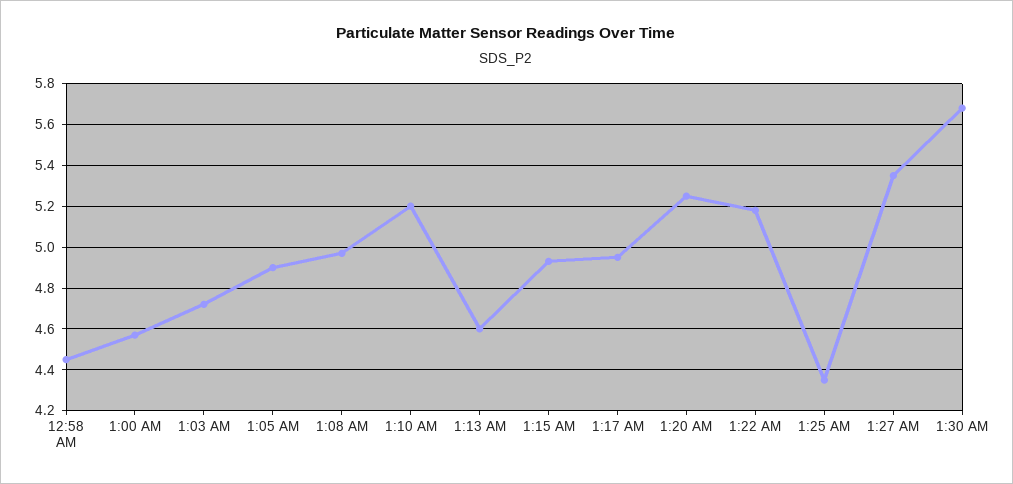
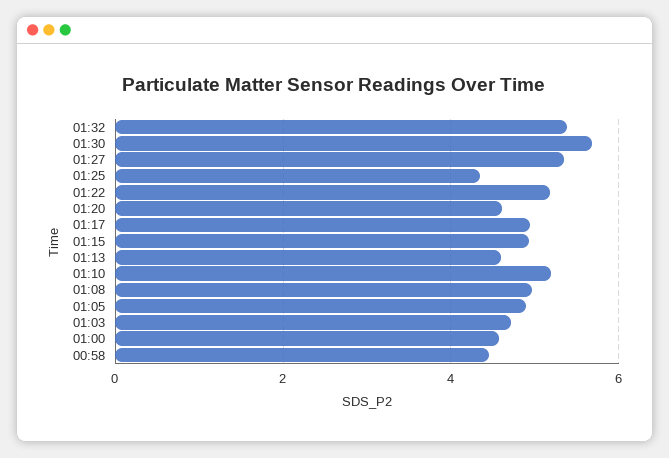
1:20 AM: 5.25 -> 4.6
01:32: none -> 5.4

